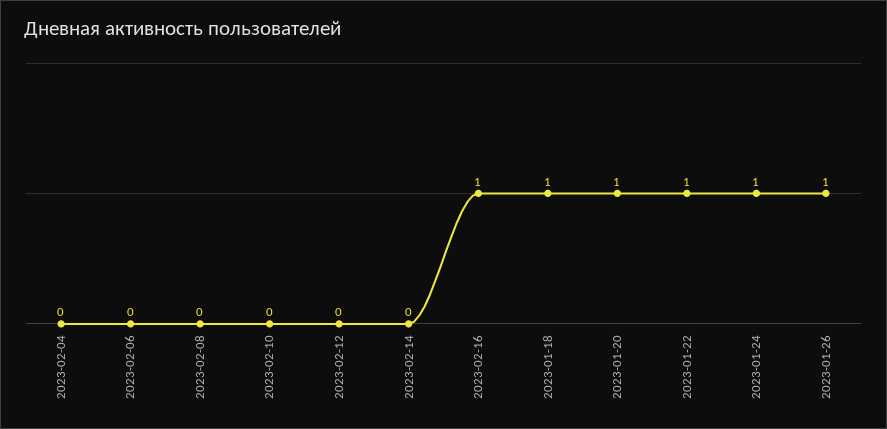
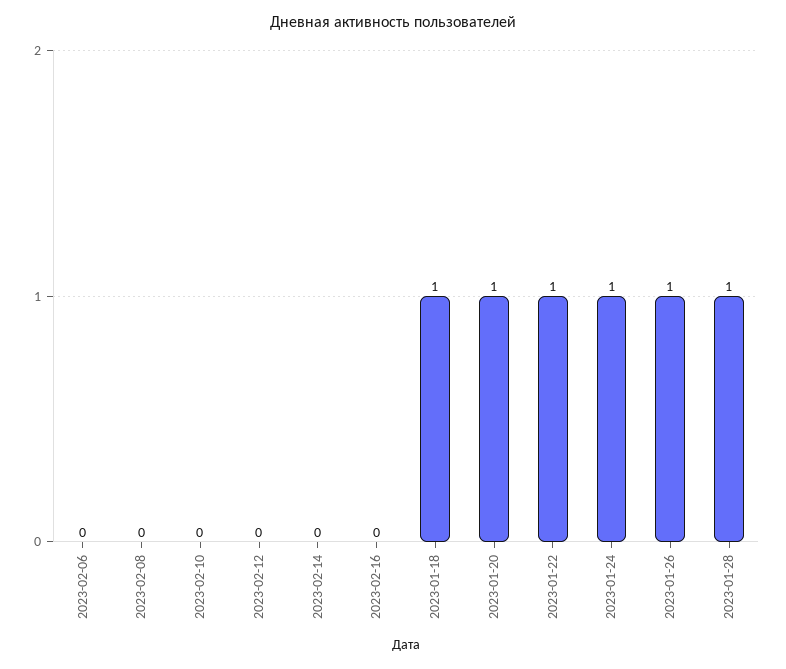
2023-02-04: 0 -> none
2023-02-16: 1 -> 0
2023-01-28: none -> 1

